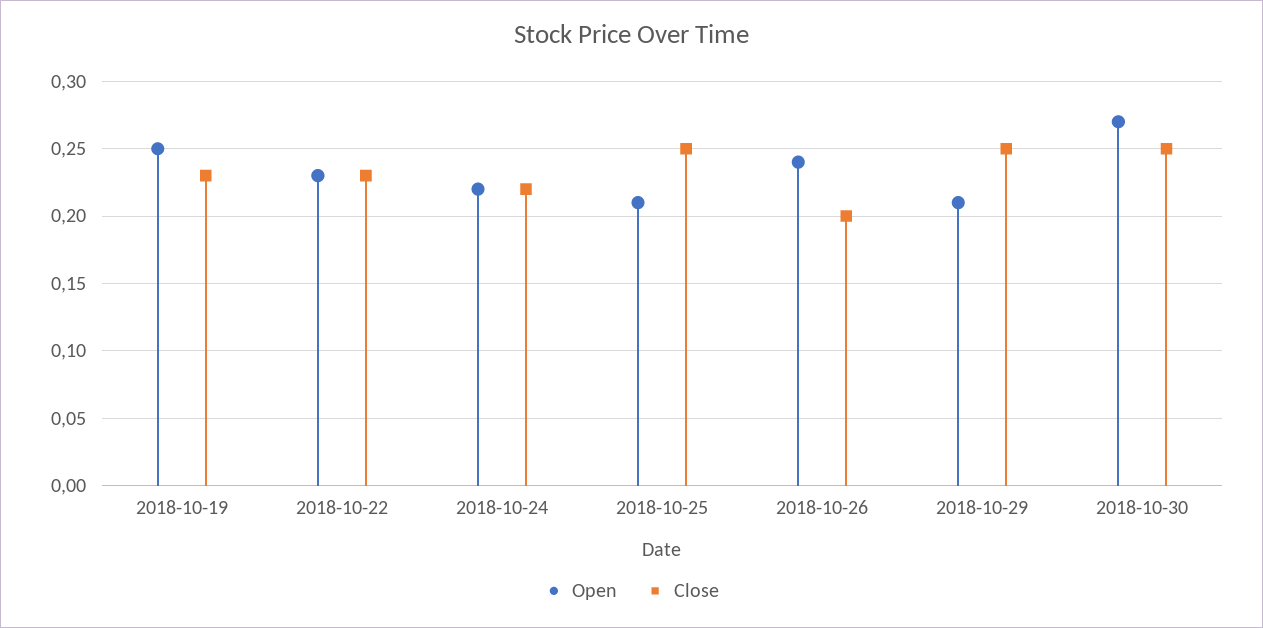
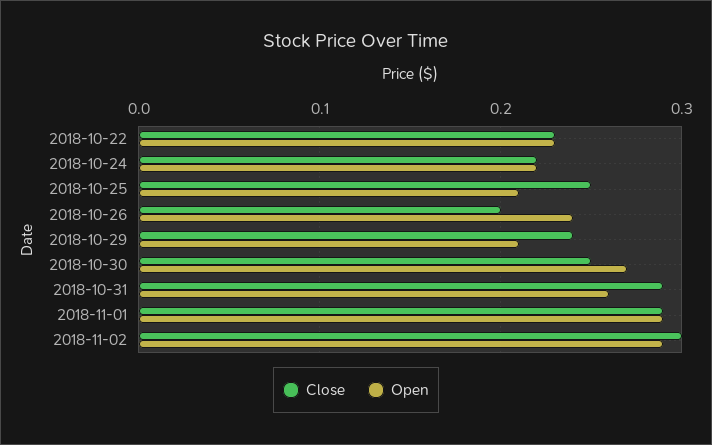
Open, 2018-10-19: 0.25 -> none
Close, 2018-10-19: 0.23 -> none
Close, 2018-10-29: 0.25 -> 0.24
Close, 2018-10-31: none -> 0.29
Open, 2018-10-31: none -> 0.26
Close, 2018-11-01: none -> 0.29
Open, 2018-11-01: none -> 0.29
Close, 2018-11-02: none -> 0.3
Open, 2018-11-02: none -> 0.29

